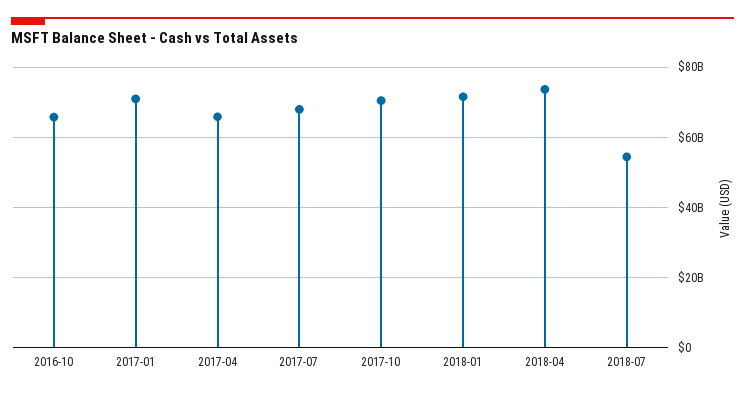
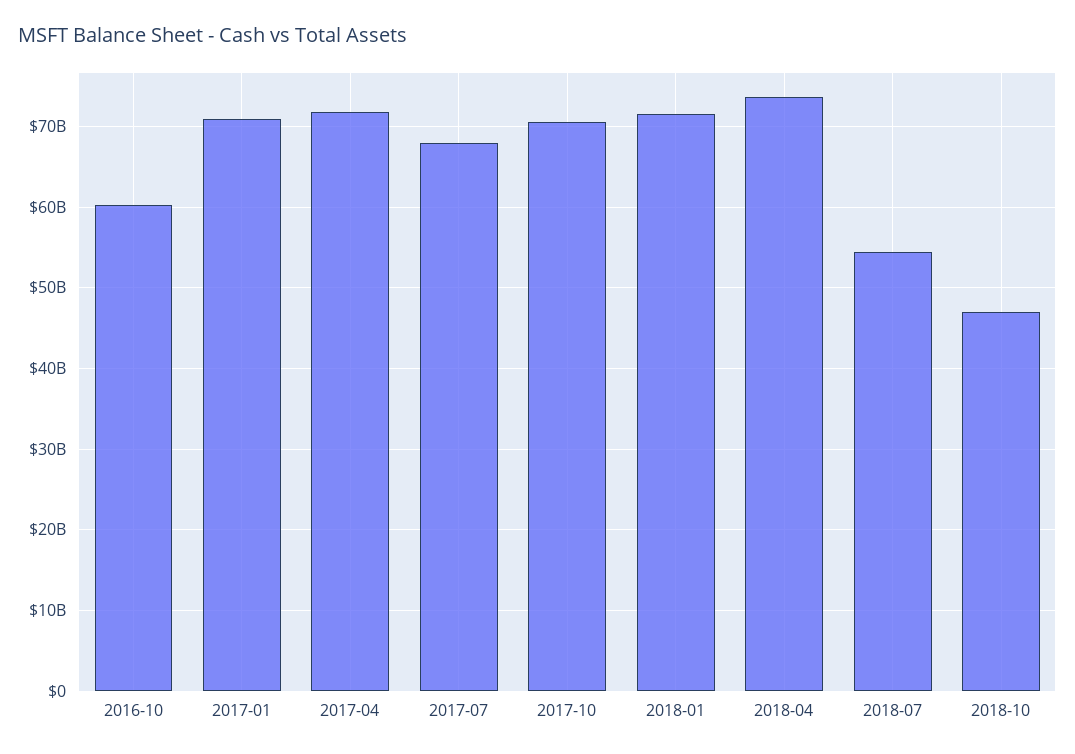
2016-10: 66000000000 -> 60000000000
2017-04: 66000000000 -> 72000000000
2018-10: none -> 47000000000

